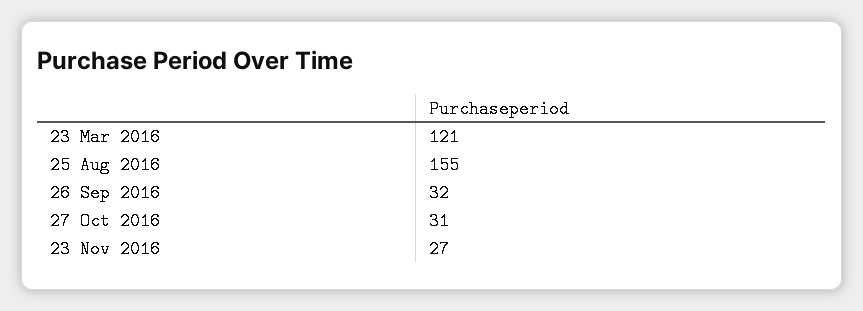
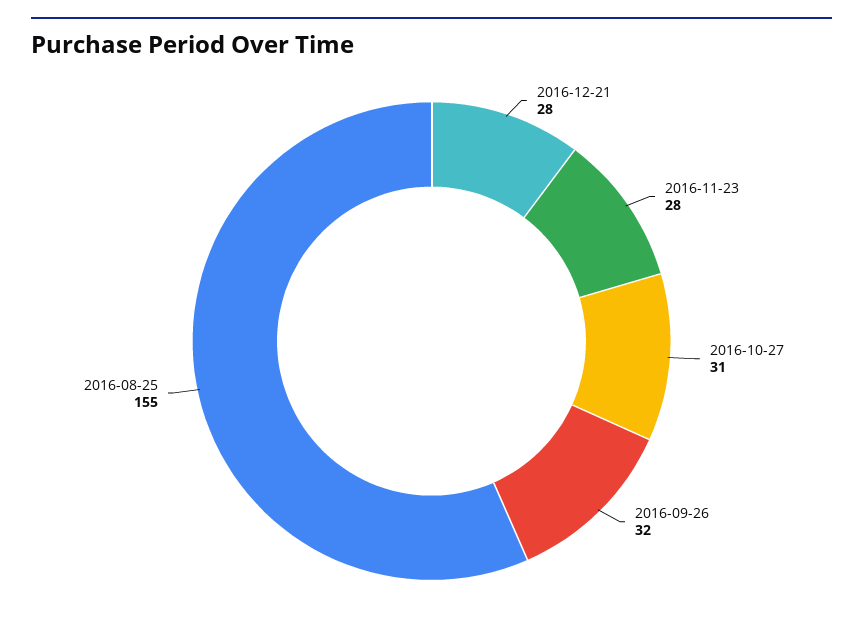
23 Mar 2016: 121 -> none
23 Nov 2016: 27 -> 28
2016-12-21: none -> 28

